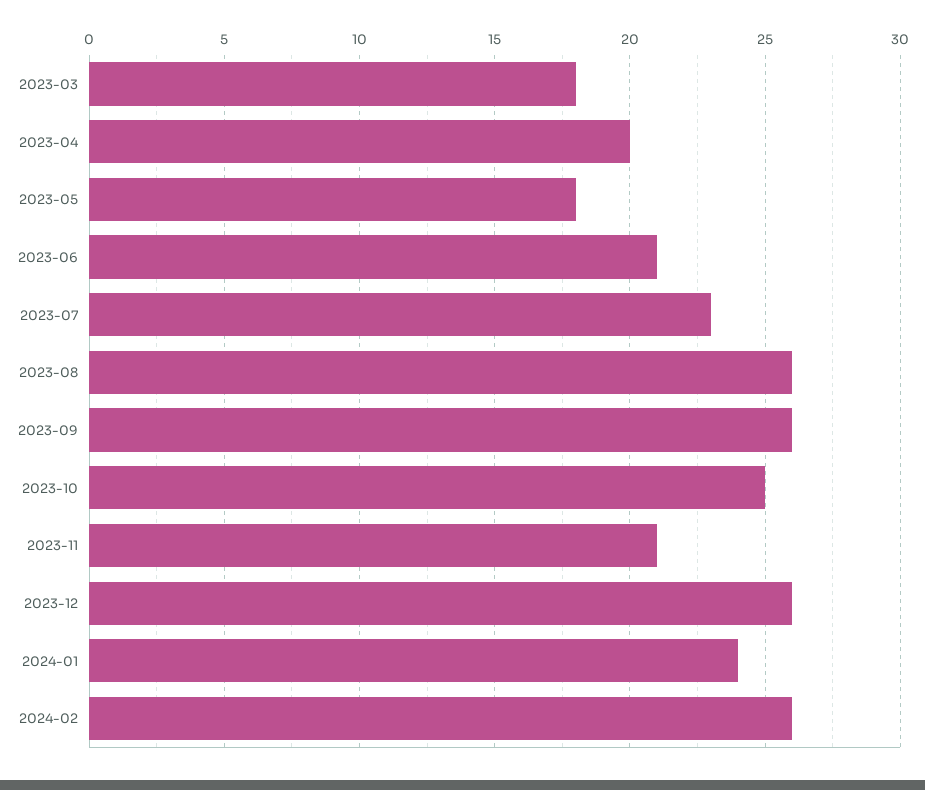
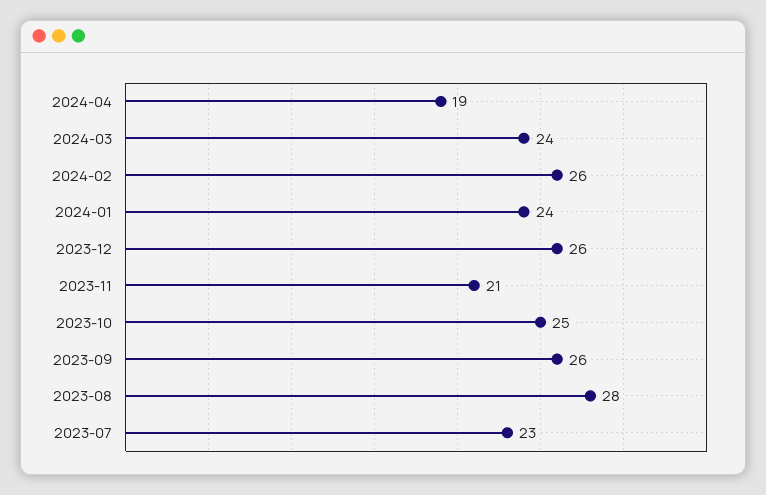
2023-03: 18 -> none
2023-04: 20 -> none
2023-05: 18 -> none
2023-06: 21 -> none
2023-08: 26 -> 28
2024-04: none -> 19
2024-03: none -> 24

